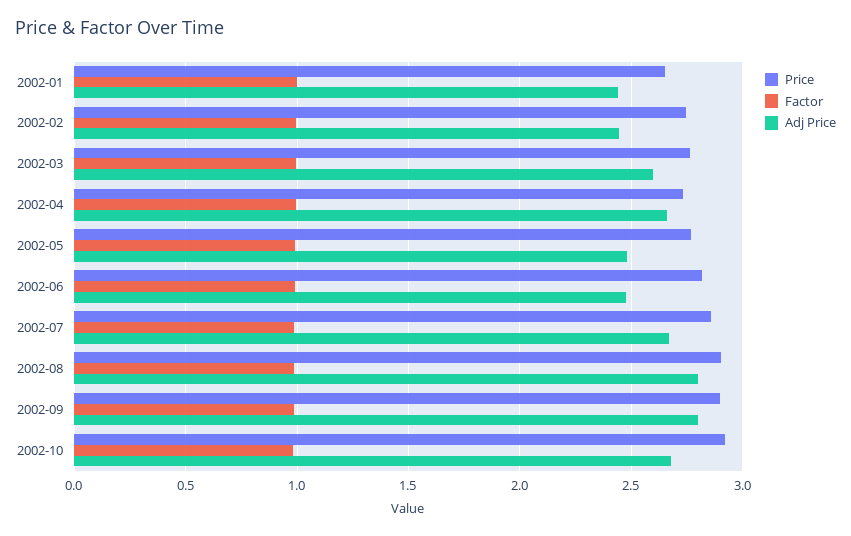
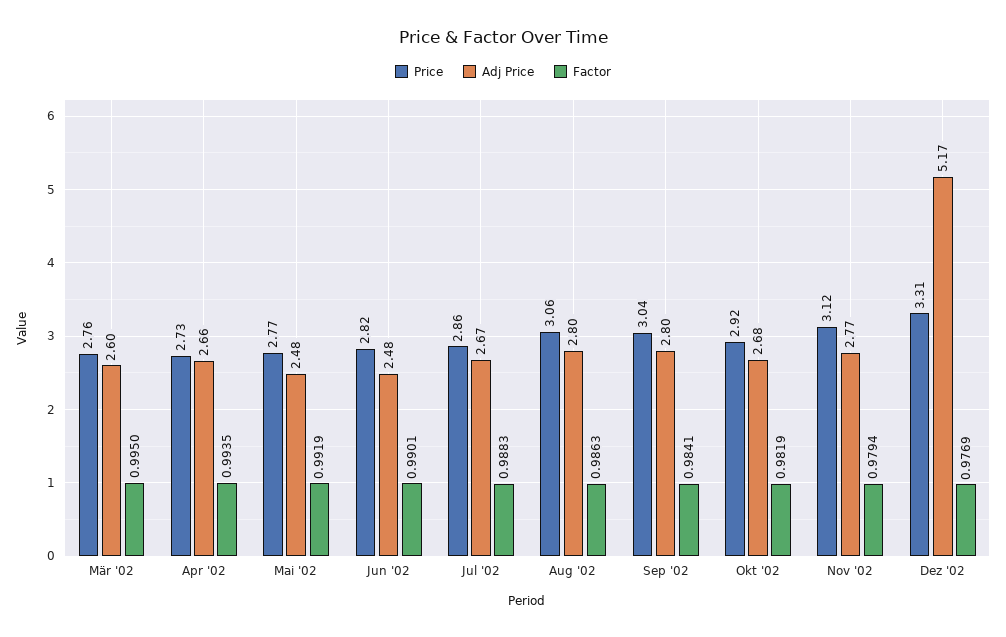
Price, 2002-01: 2.65 -> none
Factor, 2002-01: 1 -> none
Adj Price, 2002-01: 2.45 -> none
Price, 2002-02: 2.75 -> none
Factor, 2002-02: 1 -> none
Adj Price, 2002-02: 2.45 -> none
Price, 2002-08: 2.9 -> 3.06
Price, 2002-09: 2.9 -> 3.04
Price, Nov '02: none -> 3.12
Adj Price, Nov '02: none -> 2.77
Factor, Nov '02: none -> 0.9794
Price, Dez '02: none -> 3.31
Adj Price, Dez '02: none -> 5.17
Factor, Dez '02: none -> 0.9769

